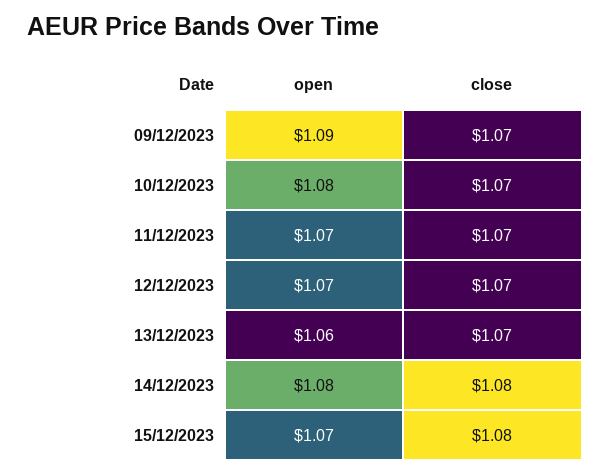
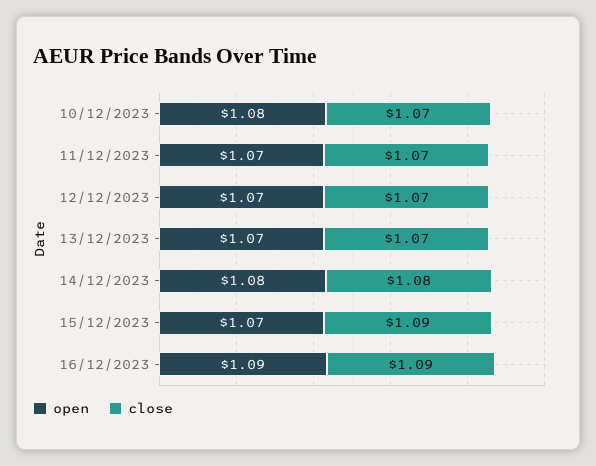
open, 09/12/2023: 1.09 -> none
close, 09/12/2023: 1.07 -> none
open, 13/12/2023: 1.06 -> 1.07
close, 15/12/2023: 1.08 -> 1.09
open, 16/12/2023: none -> 1.09
close, 16/12/2023: none -> 1.09

